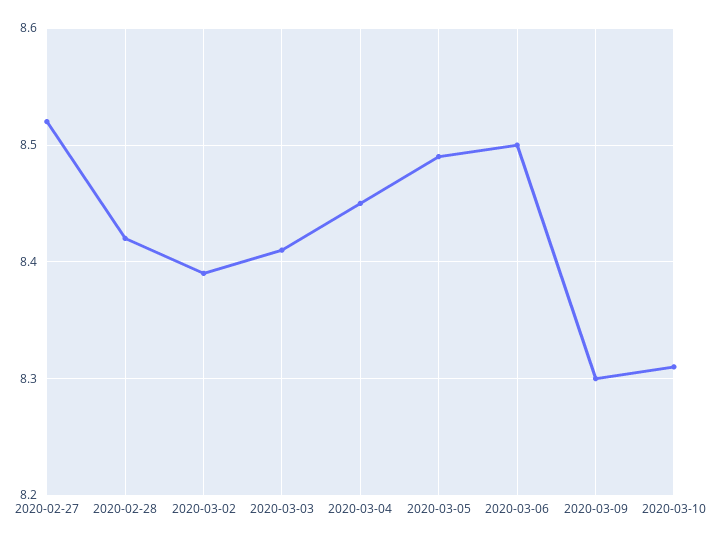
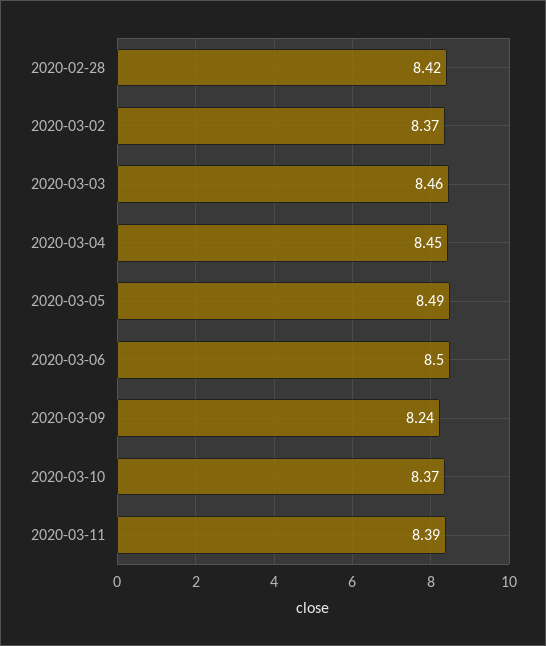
2020-02-27: 8.52 -> none
2020-03-02: 8.39 -> 8.37
2020-03-03: 8.41 -> 8.46
2020-03-09: 8.3 -> 8.24
2020-03-10: 8.31 -> 8.37
2020-03-11: none -> 8.39

